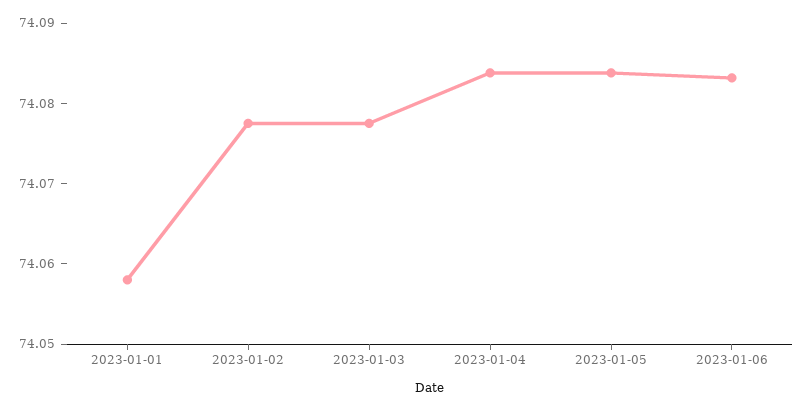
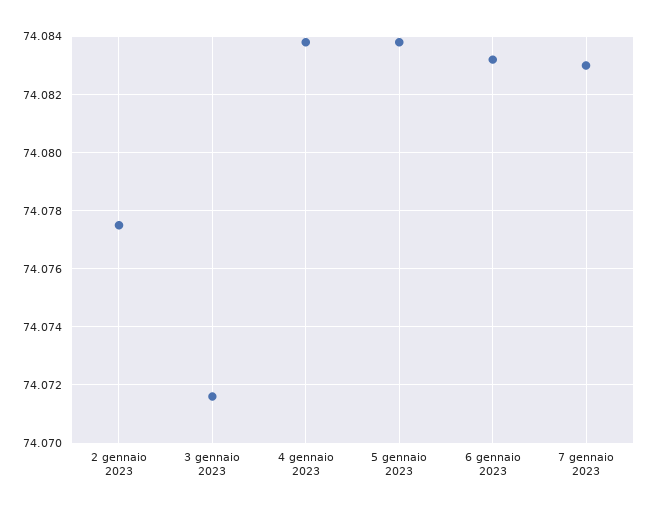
2023-01-01: 74.058 -> none
2023-01-03: 74.078 -> 74.0715
7 gennaio 2023: none -> 74.083

